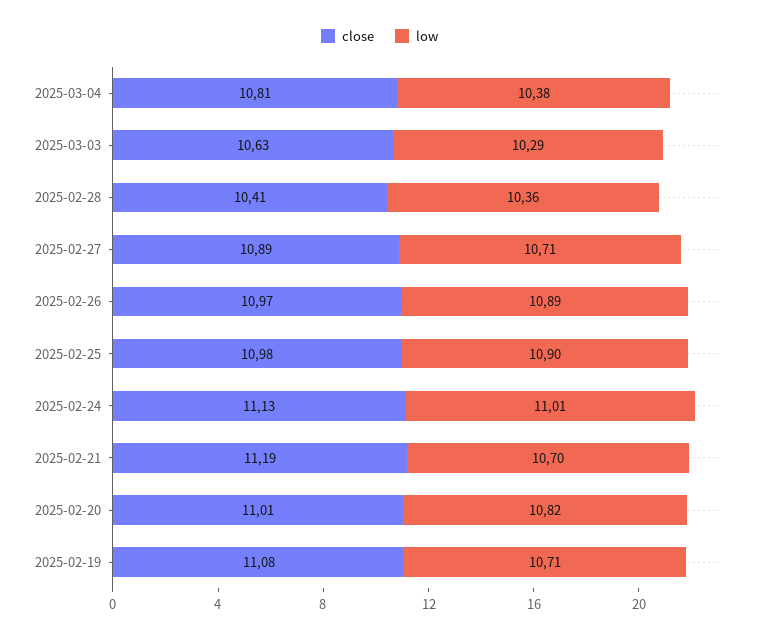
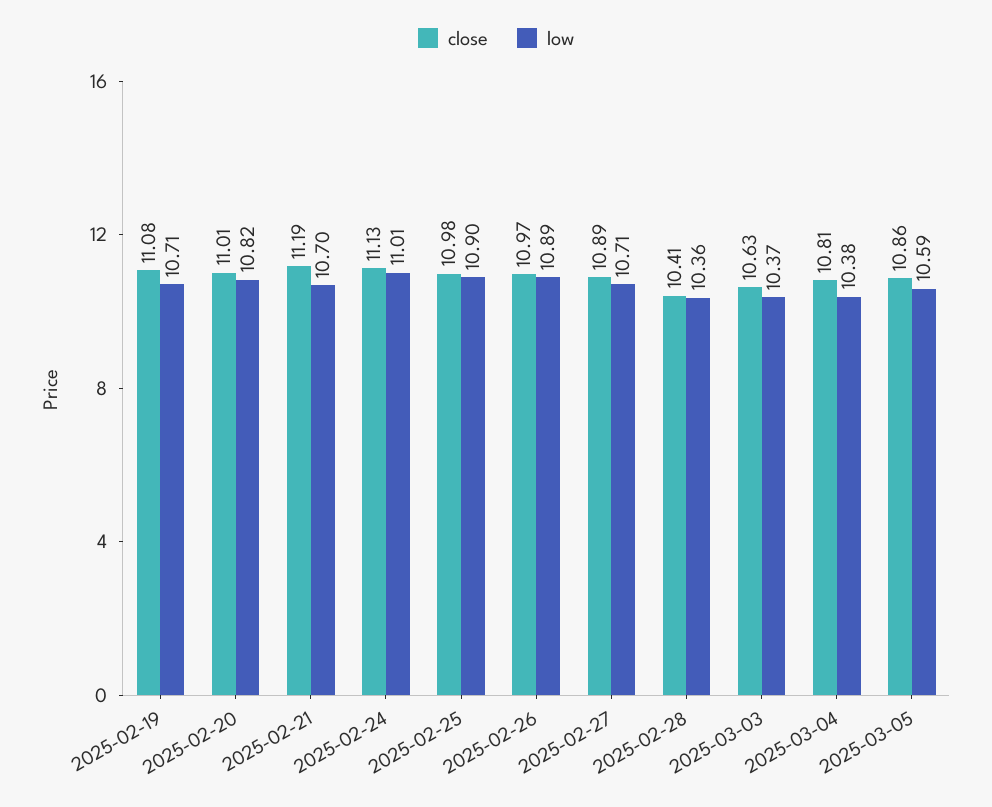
low, 2025-03-03: 10.29 -> 10.37
close, 2025-03-05: none -> 10.86
low, 2025-03-05: none -> 10.59

